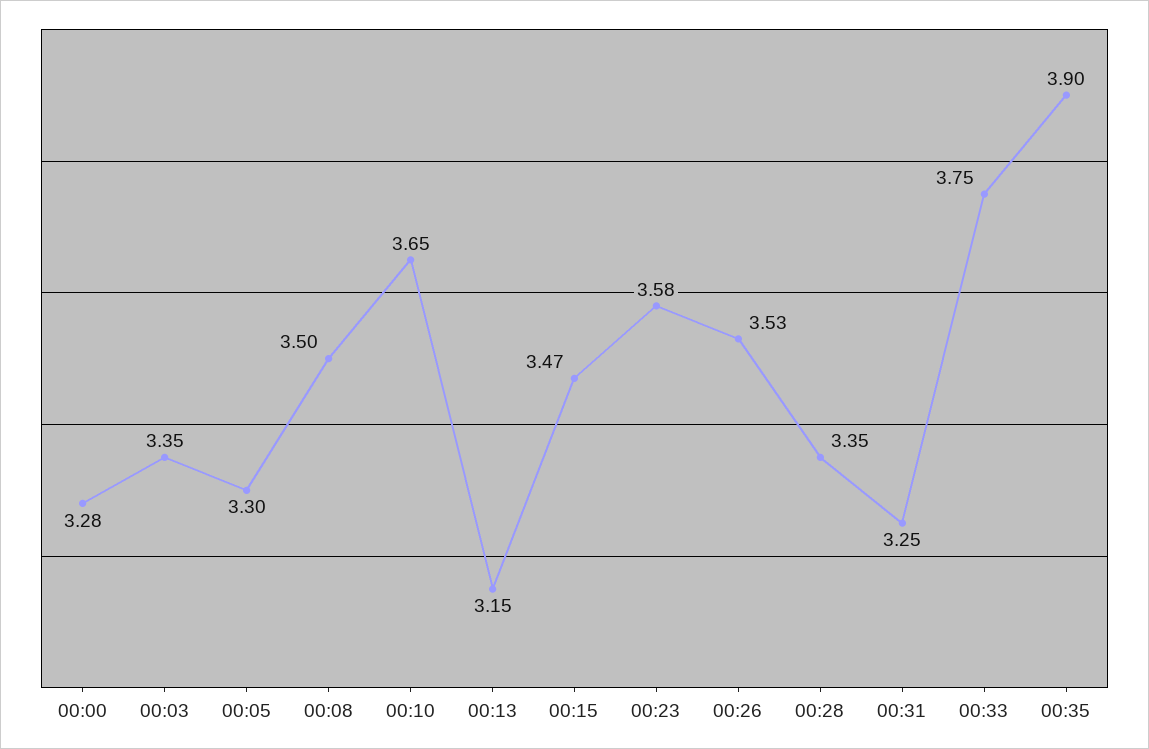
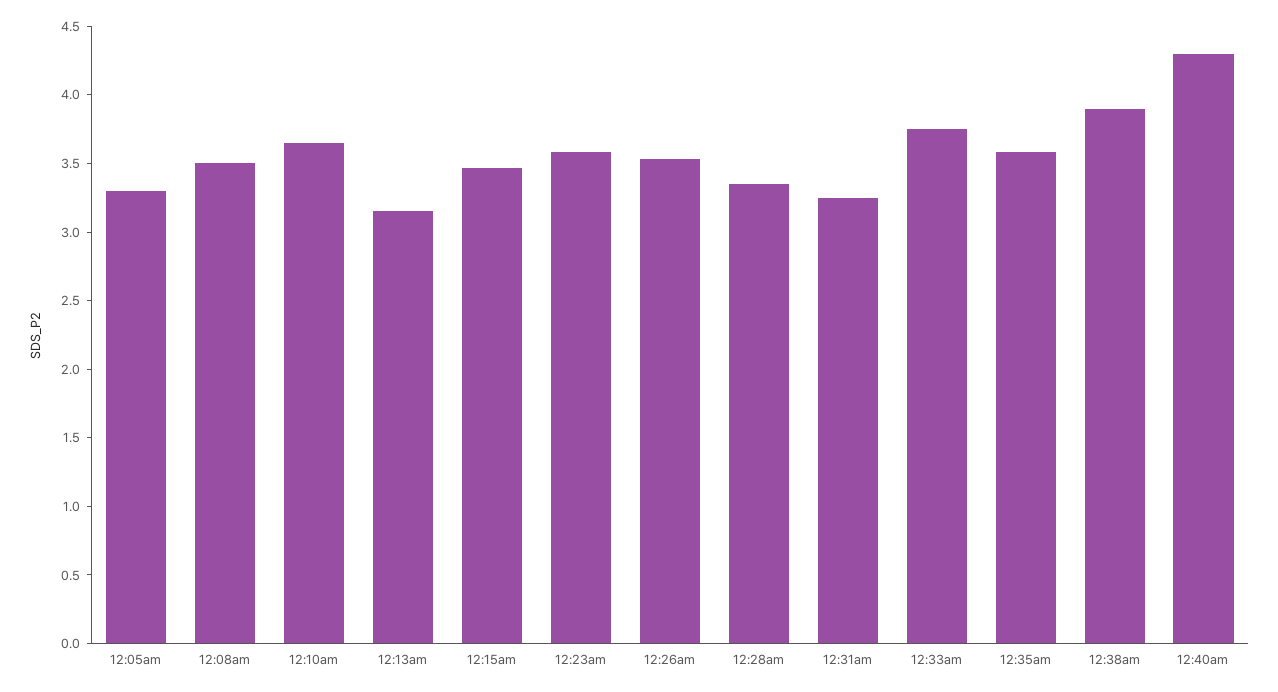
00:00: 3.28 -> none
00:03: 3.35 -> none
00:35: 3.9 -> 3.6
12:38am: none -> 3.9
12:40am: none -> 4.3

